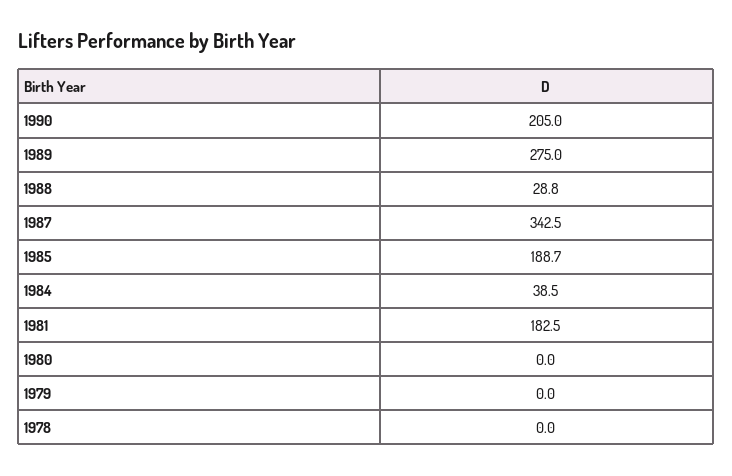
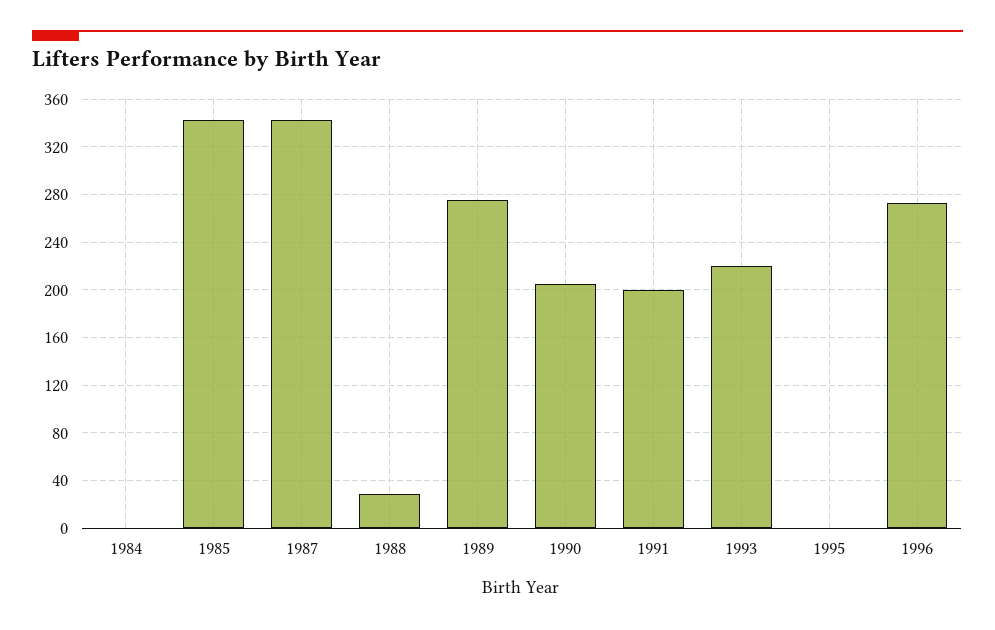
1985: 188.7 -> 340
1984: 38.5 -> 0
1981: 182.5 -> none
1980: 0 -> none
1979: 0 -> none
1978: 0 -> none
1991: none -> 200
1993: none -> 220
1995: none -> 0
1996: none -> 270

